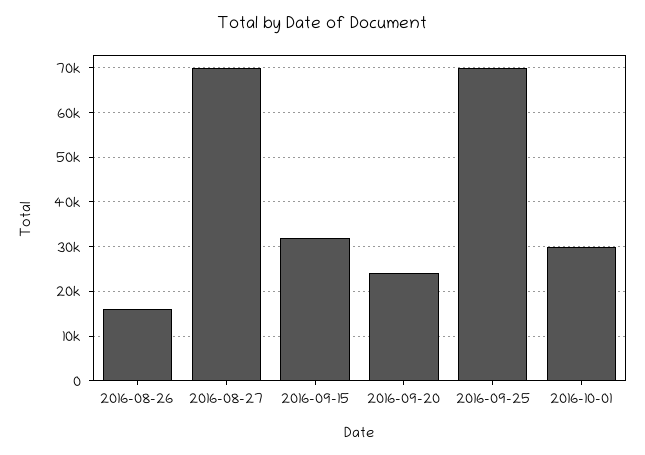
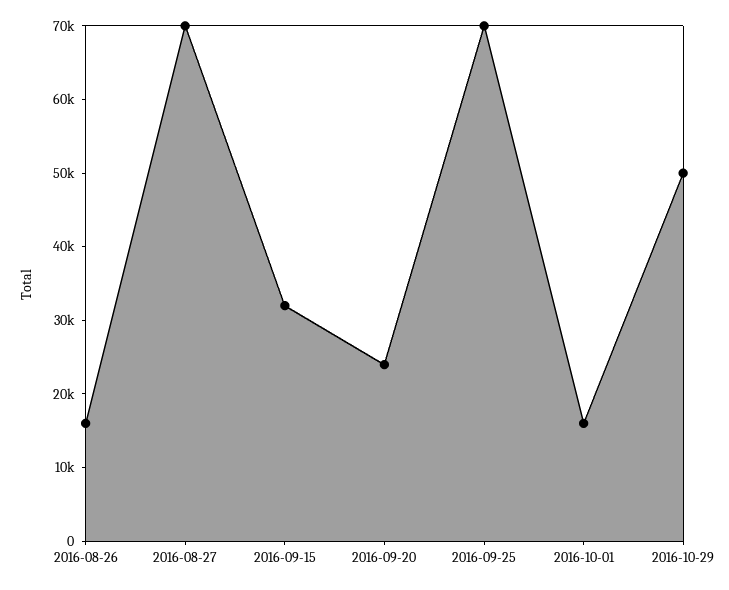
2016-10-01: 30000 -> 16000
2016-10-29: none -> 50000

